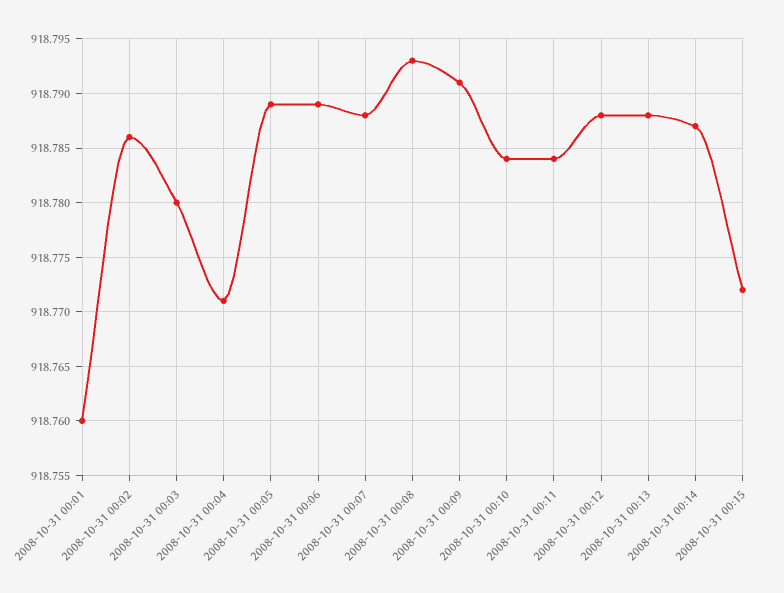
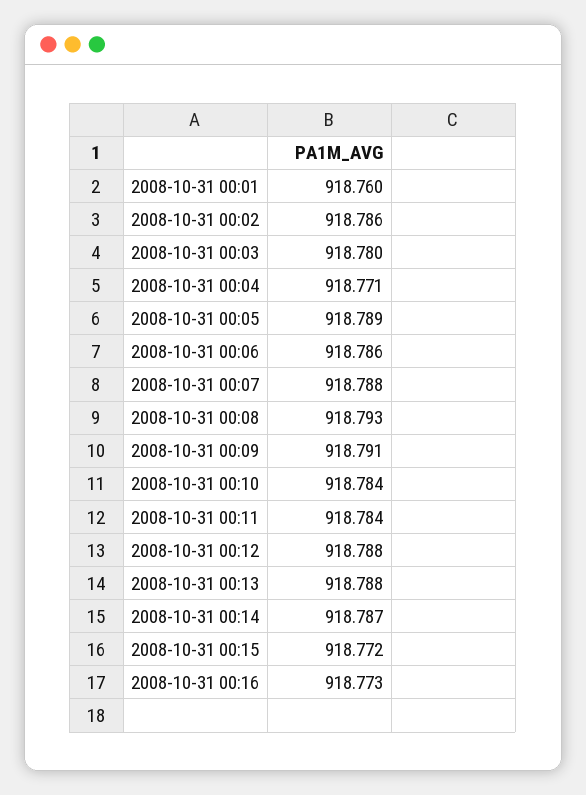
2008-10-31 00:06: 918.789 -> 918.786
2008-10-31 00:16: none -> 918.773

